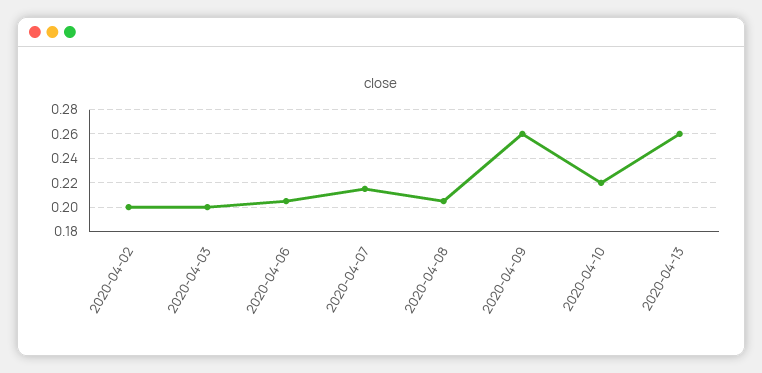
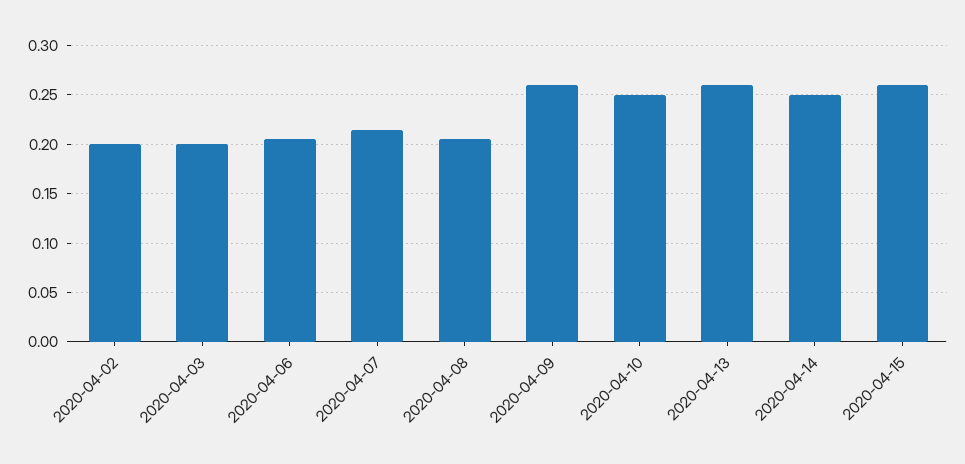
2020-04-10: 0.22 -> 0.25
2020-04-14: none -> 0.25
2020-04-15: none -> 0.26

